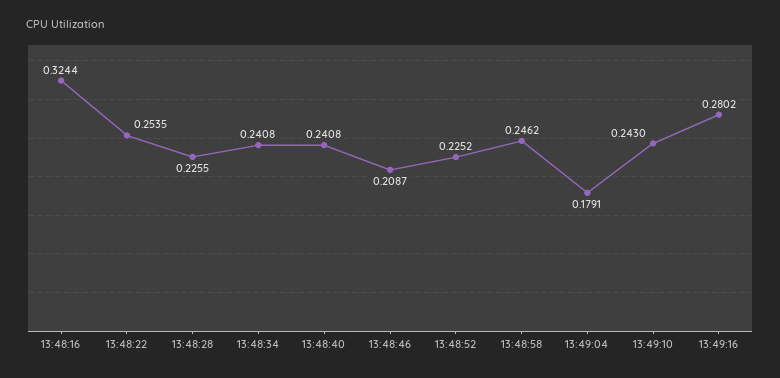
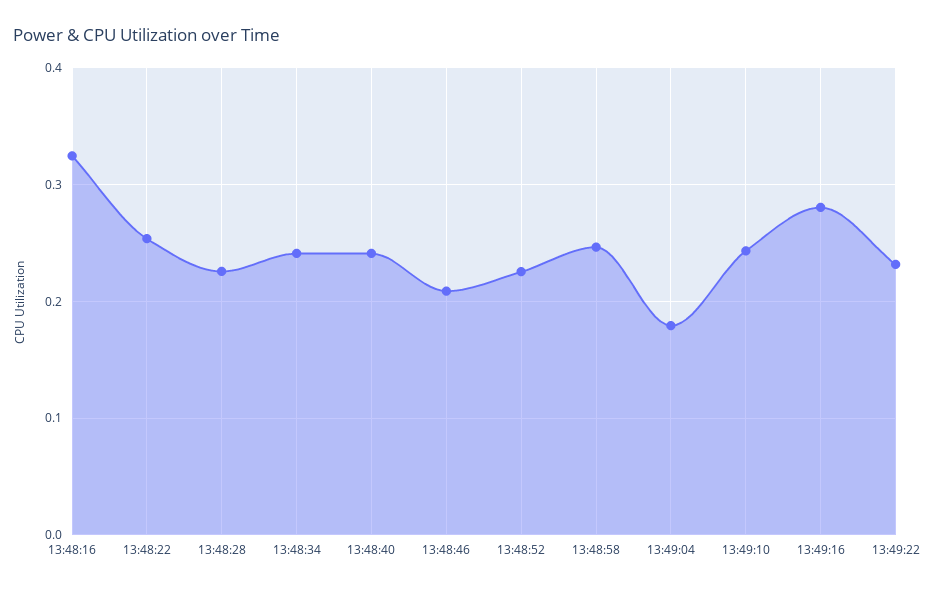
13:49:22: none -> 0.23

